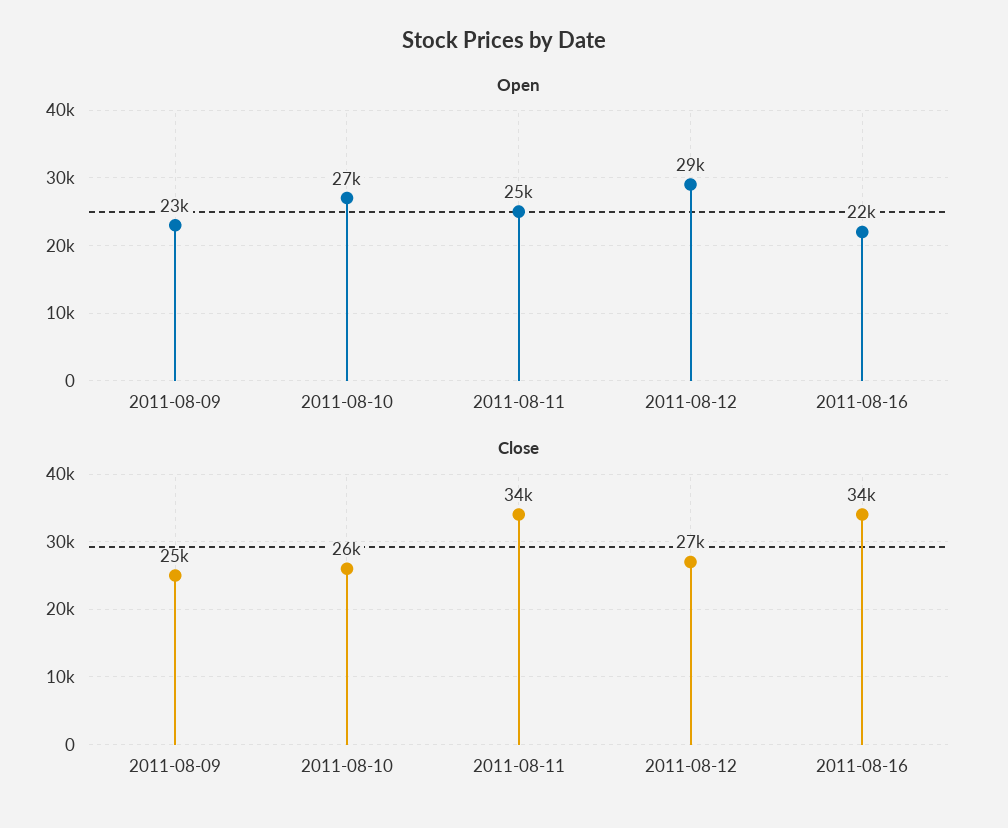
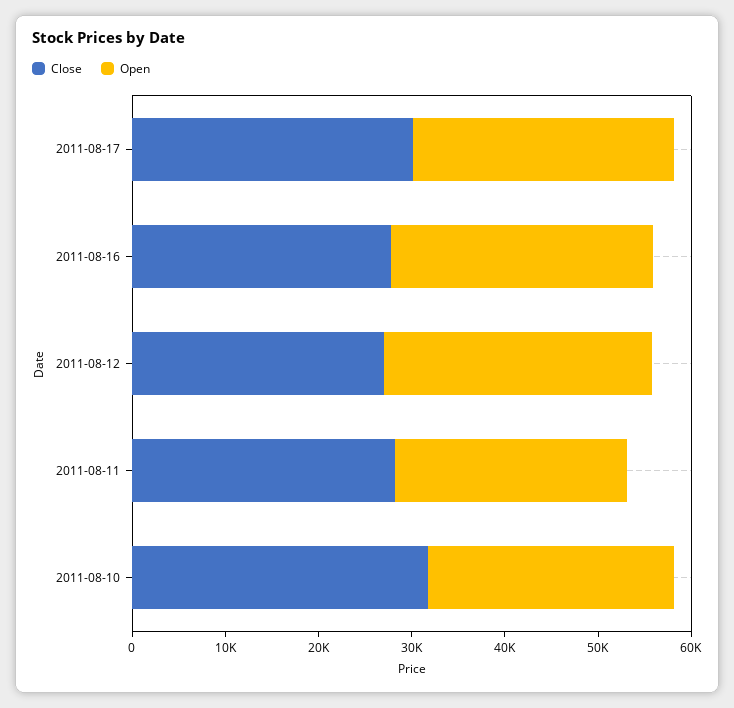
Open, 2011-08-09: 23000 -> none
Open, 2011-08-16: 22000 -> 28000
Close, 2011-08-09: 25000 -> none
Close, 2011-08-10: 26000 -> 32000
Close, 2011-08-11: 34000 -> 28000
Close, 2011-08-16: 34000 -> 28000
Close, 2011-08-17: none -> 30000
Open, 2011-08-17: none -> 28000

